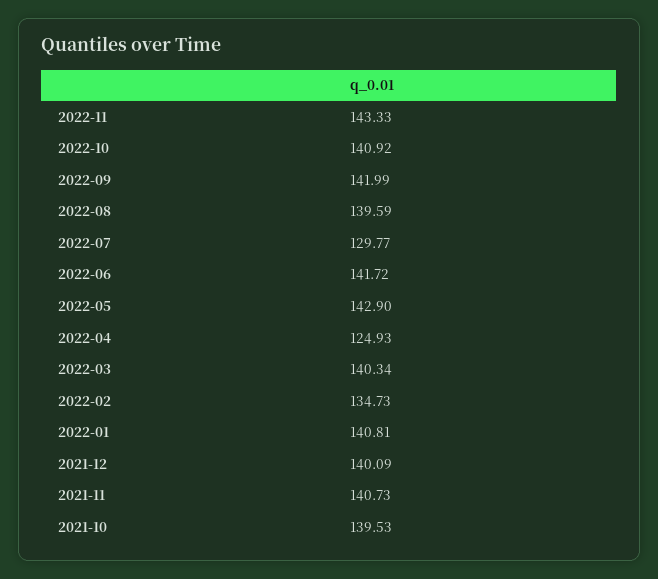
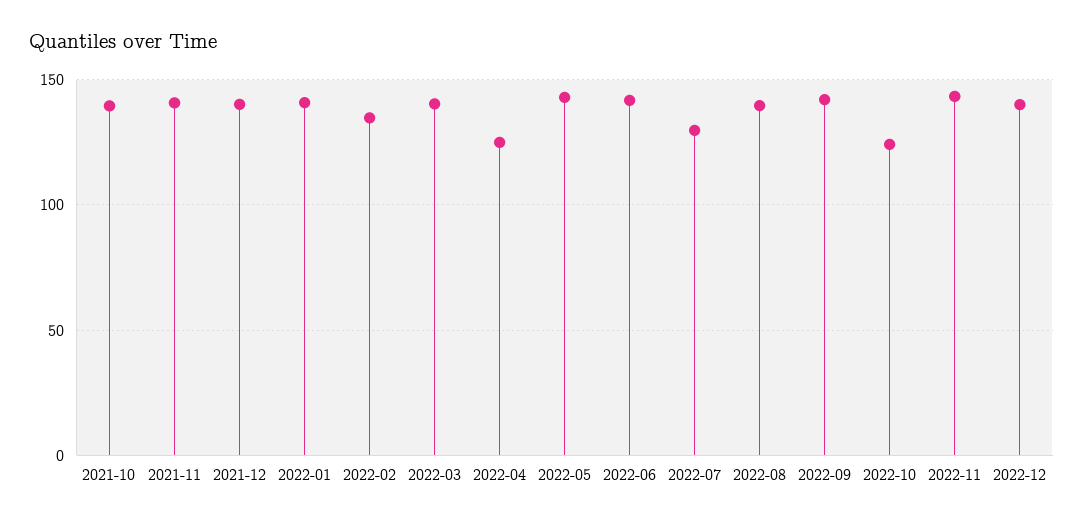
2022-10: 140.92 -> 125
2022-12: none -> 140

